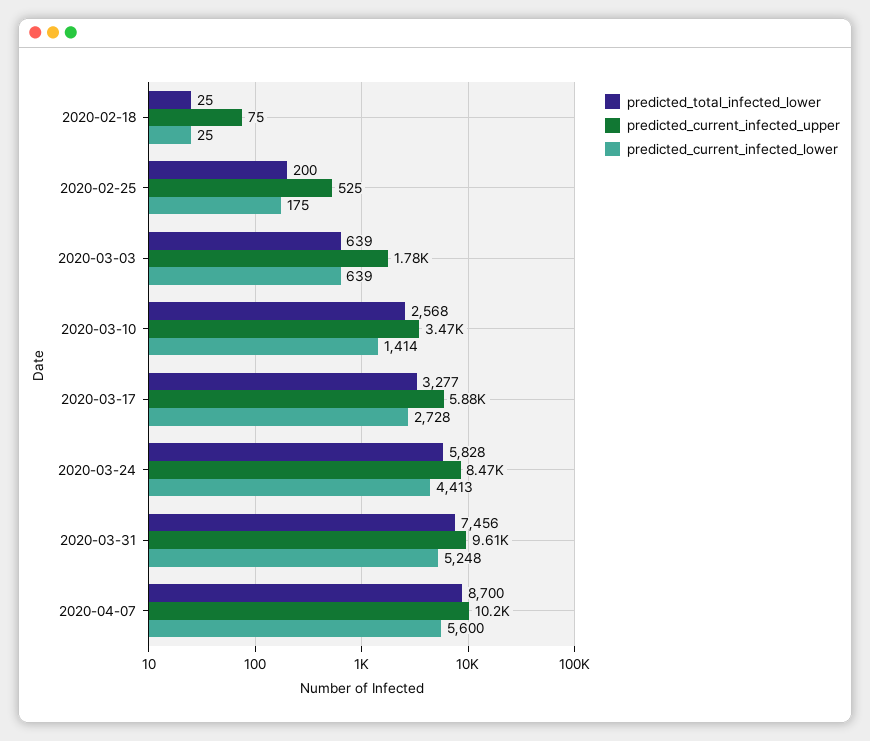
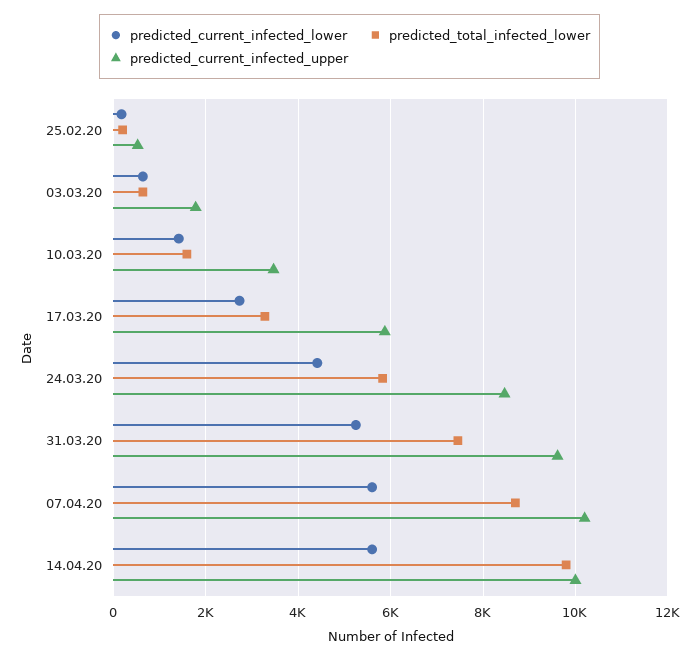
predicted_total_infected_lower, 2020-02-18: 25 -> none
predicted_current_infected_upper, 2020-02-18: 75 -> none
predicted_current_infected_lower, 2020-02-18: 25 -> none
predicted_total_infected_lower, 2020-03-10: 2568 -> 1600
predicted_current_infected_lower, 14.04.20: none -> 5600
predicted_total_infected_lower, 14.04.20: none -> 9800
predicted_current_infected_upper, 14.04.20: none -> 10000

